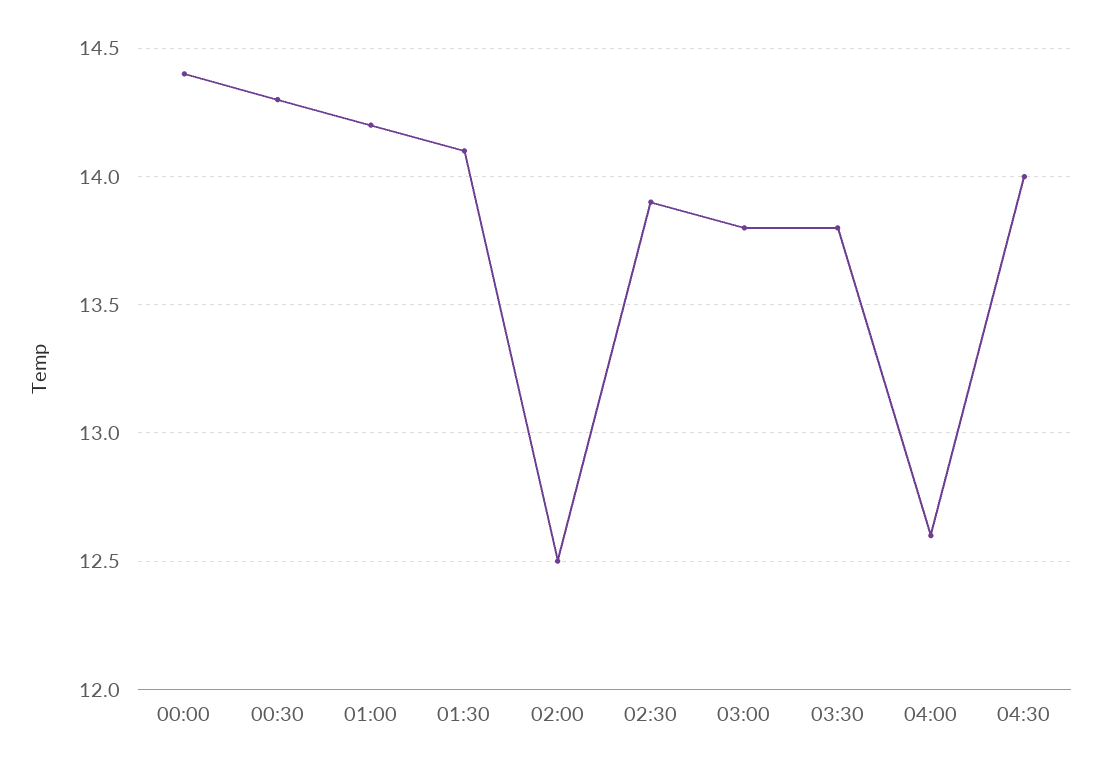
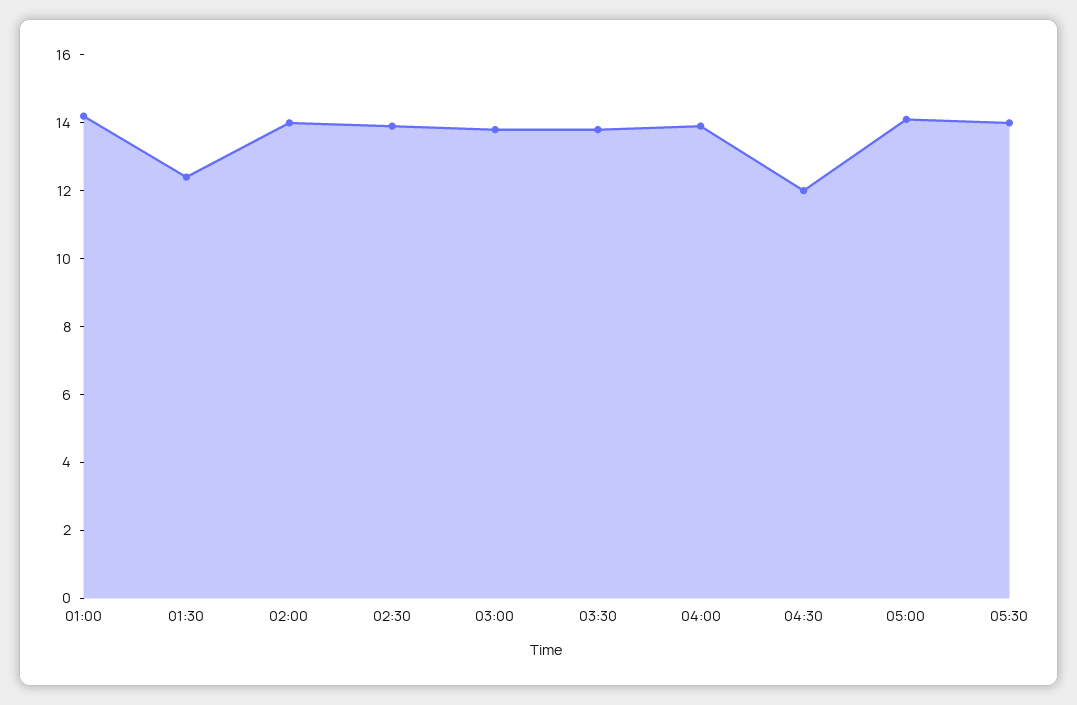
00:00: 14.4 -> none
00:30: 14.3 -> none
01:30: 14.1 -> 12.5
02:00: 12.5 -> 14
04:00: 12.6 -> 14
04:30: 14 -> 12
05:00: none -> 14
05:30: none -> 14

